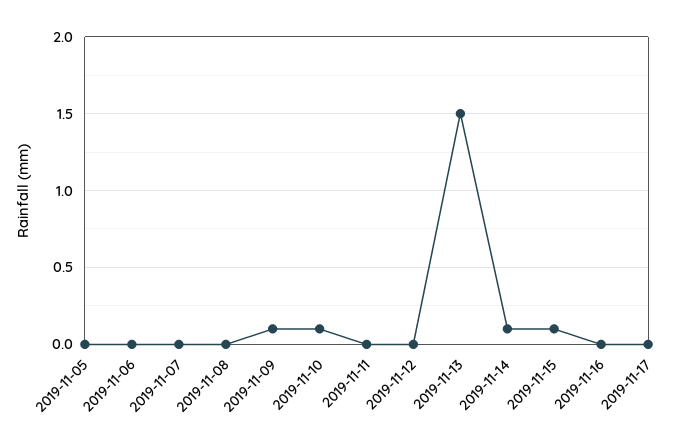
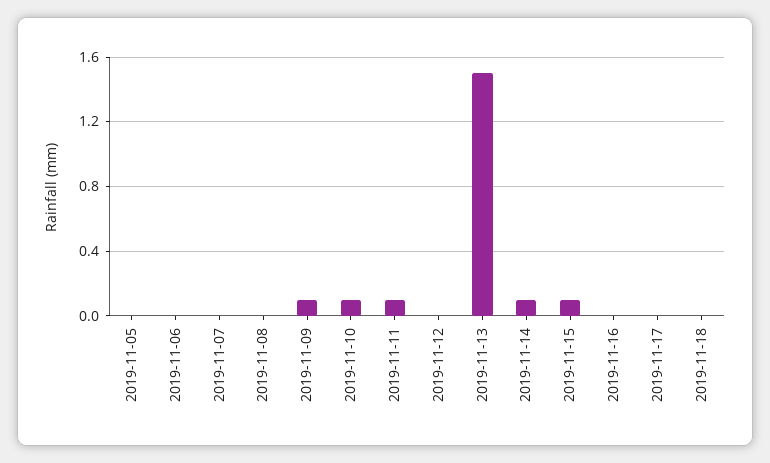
2019-11-11: 0 -> 0.1
2019-11-18: none -> 0

